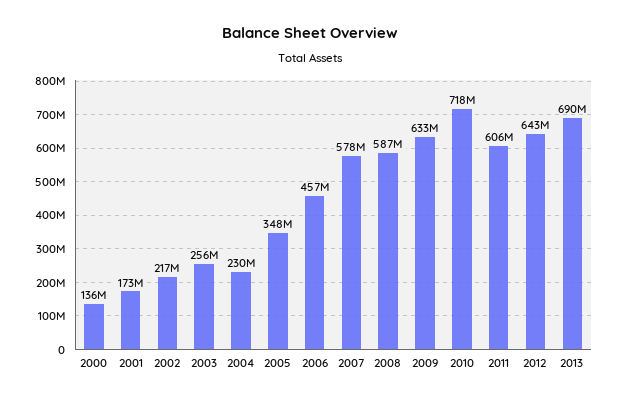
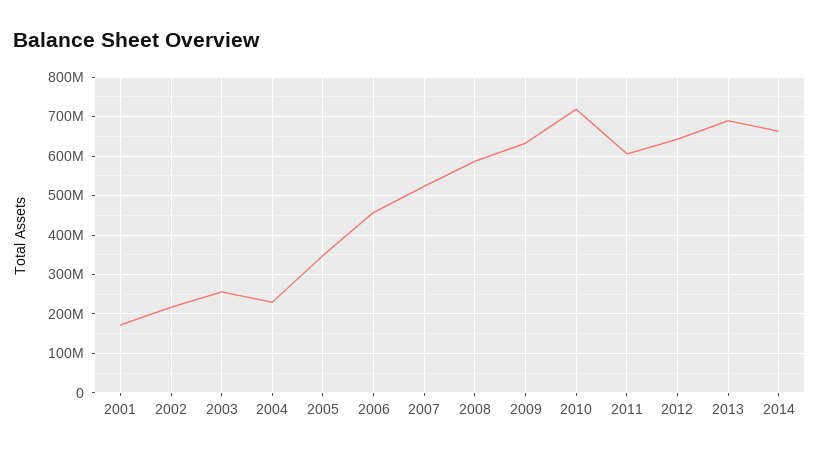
2000: 136000000 -> none
2007: 578000000 -> 520000000
2014: none -> 660000000

